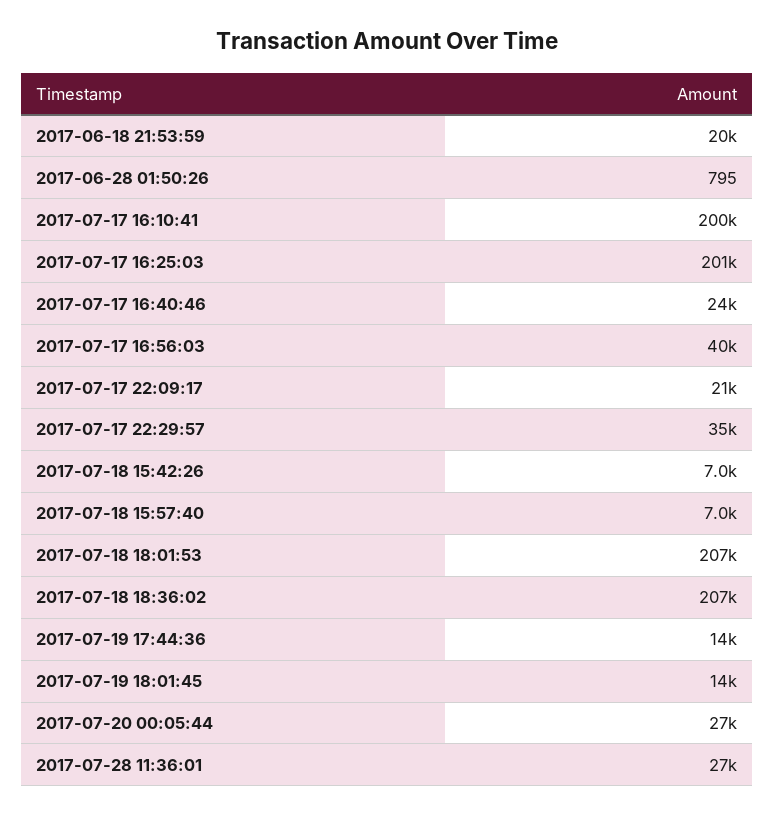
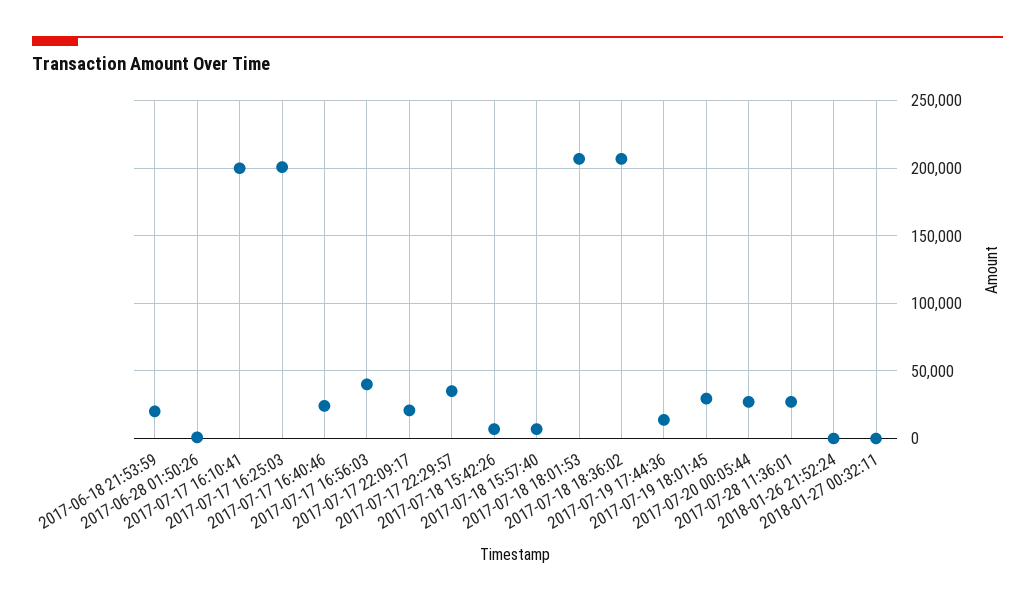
2017-07-19 18:01:45: 14000 -> 30000
2018-01-26 21:52:24: none -> 0
2018-01-27 00:32:11: none -> 0

